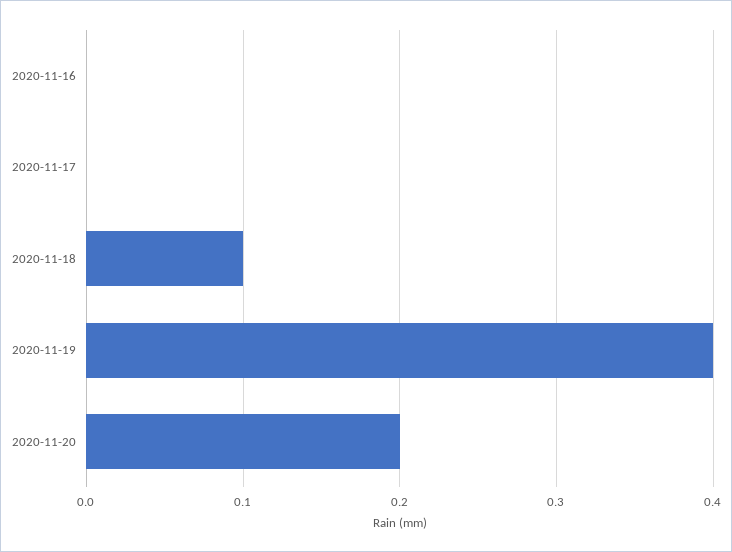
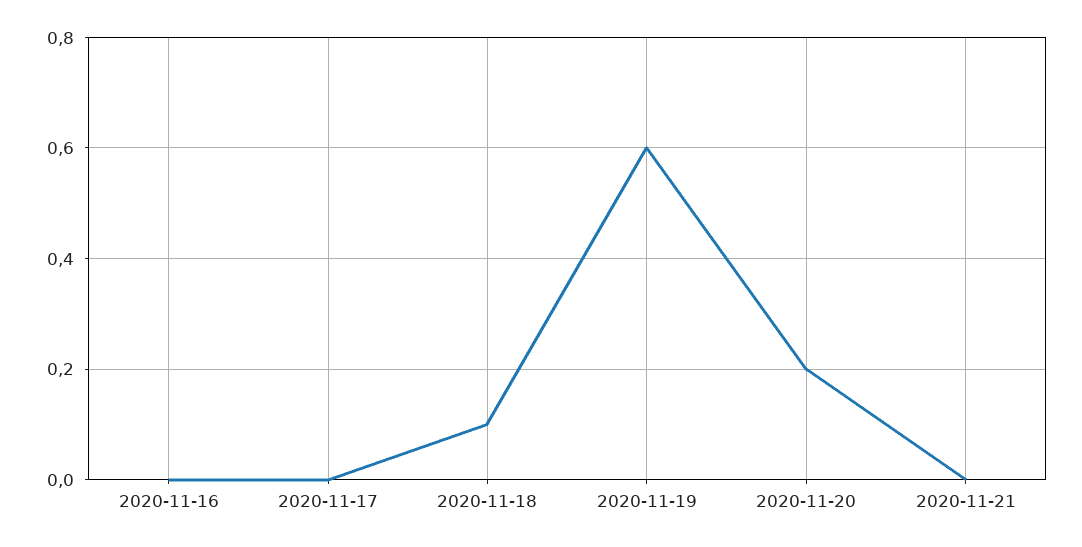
2020-11-19: 0.4 -> 0.6
2020-11-21: none -> 0

